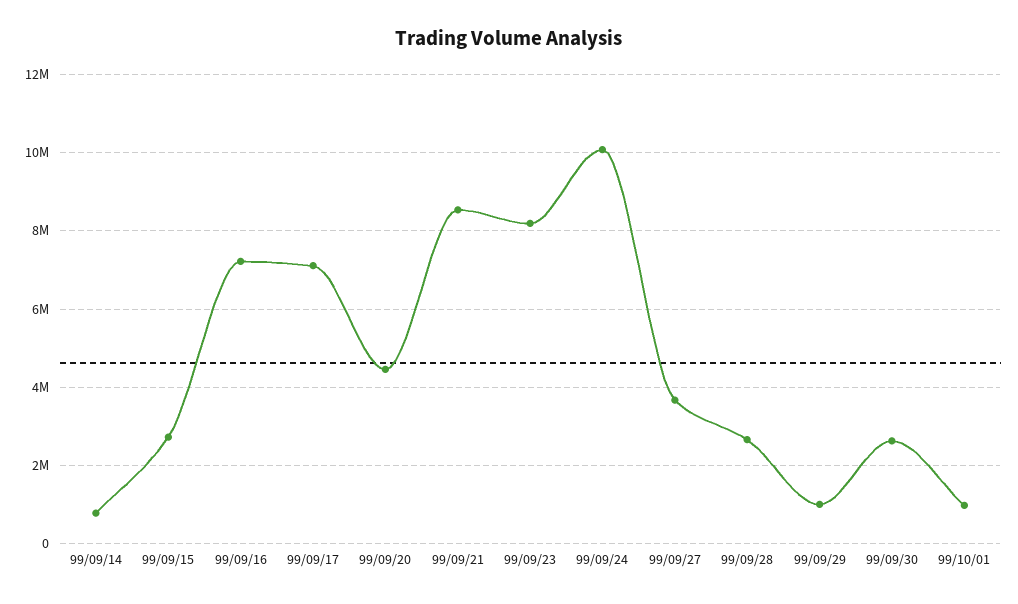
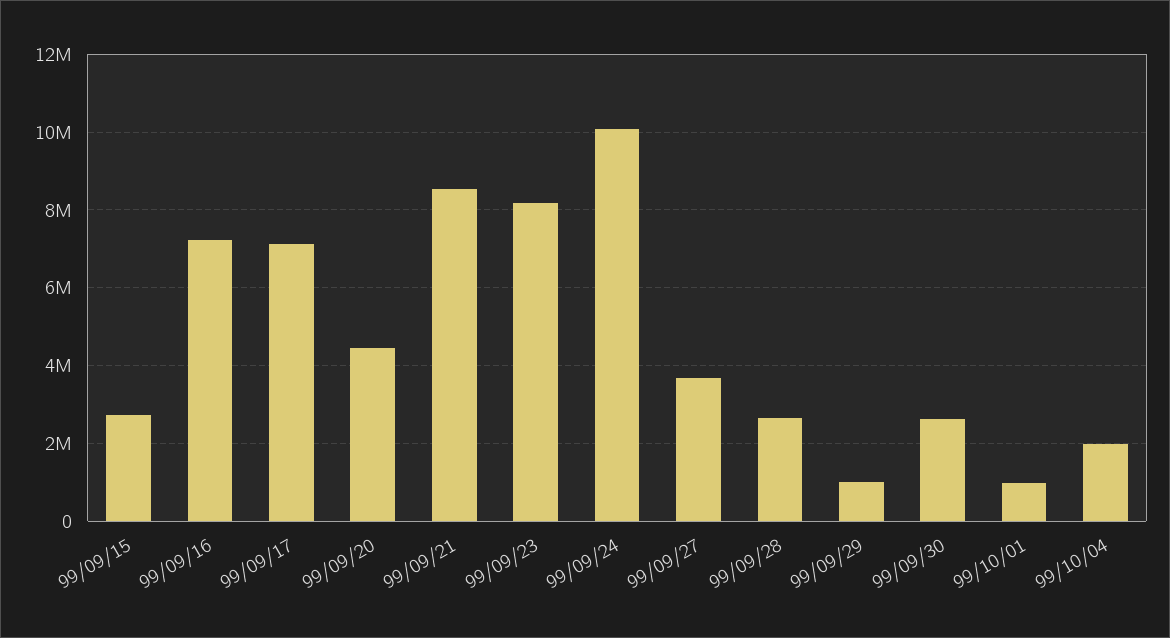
99/09/14: 800000 -> none
99/10/04: none -> 2000000

